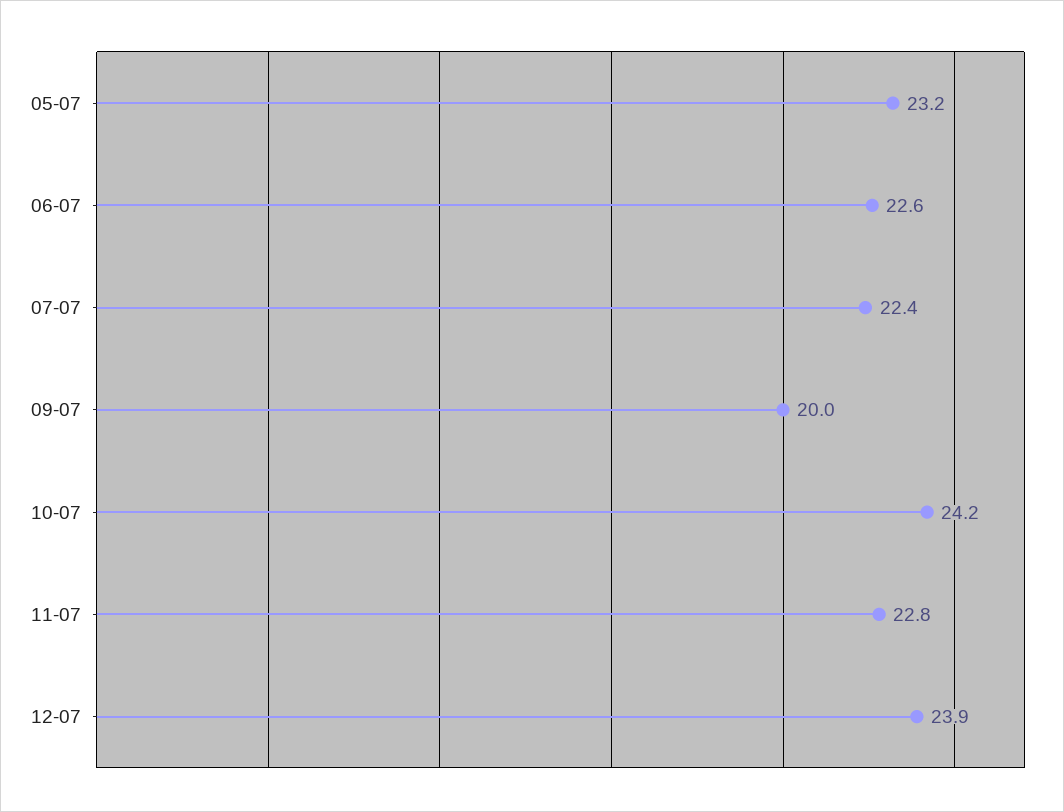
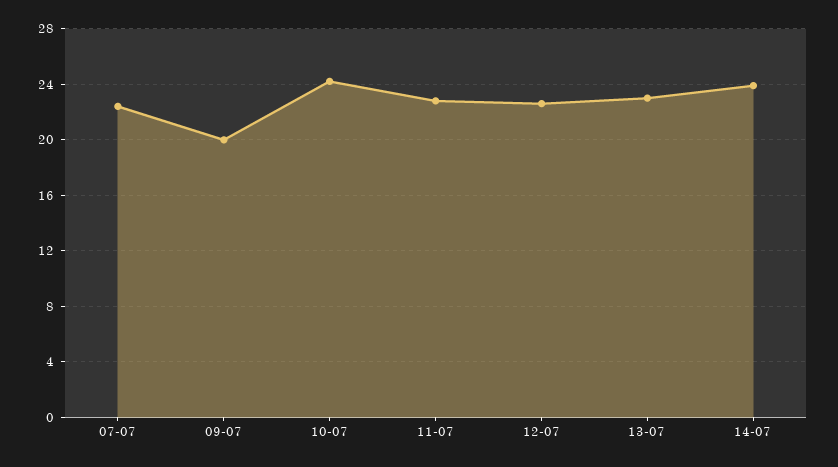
05-07: 23.2 -> none
06-07: 22.6 -> none
12-07: 23.9 -> 22.5
13-07: none -> 23
14-07: none -> 24

